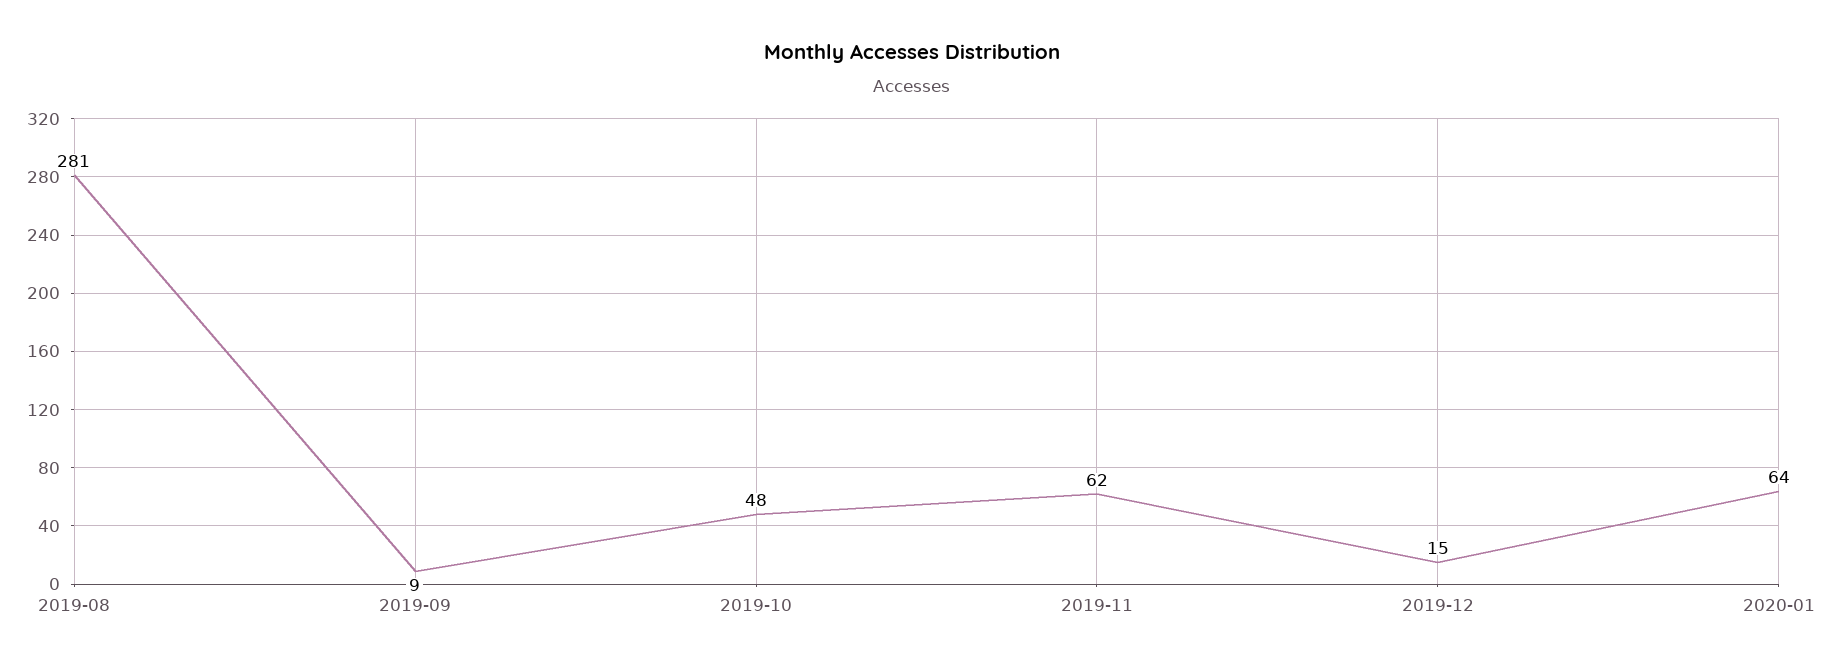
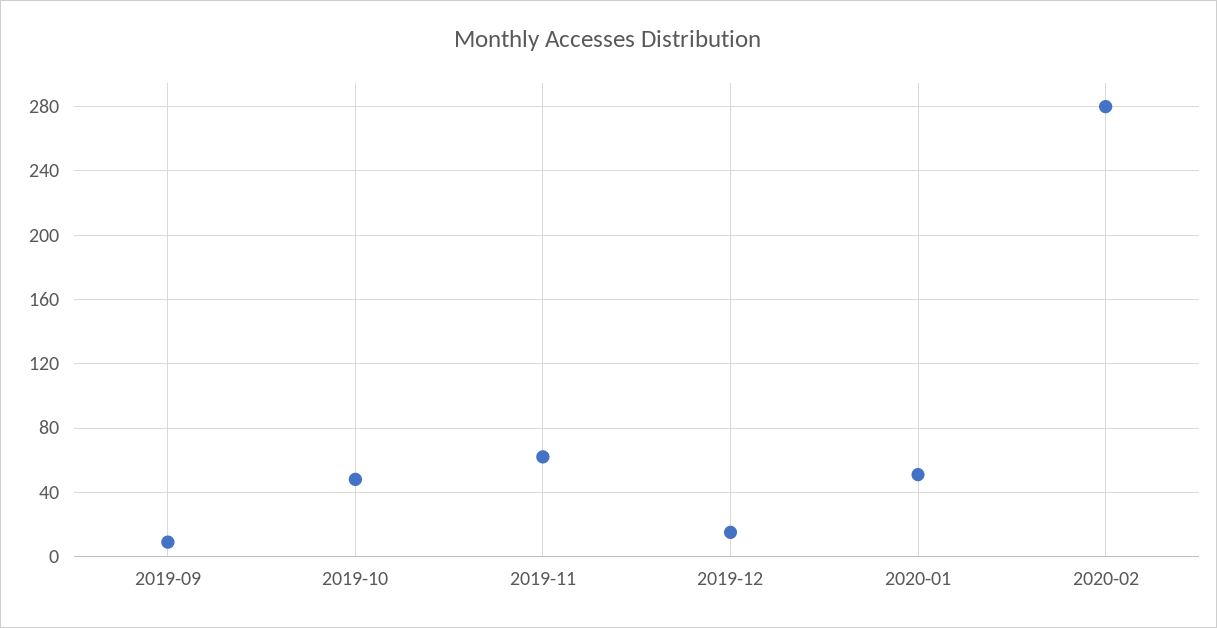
2019-08: 281 -> none
2020-01: 64 -> 50
2020-02: none -> 280

